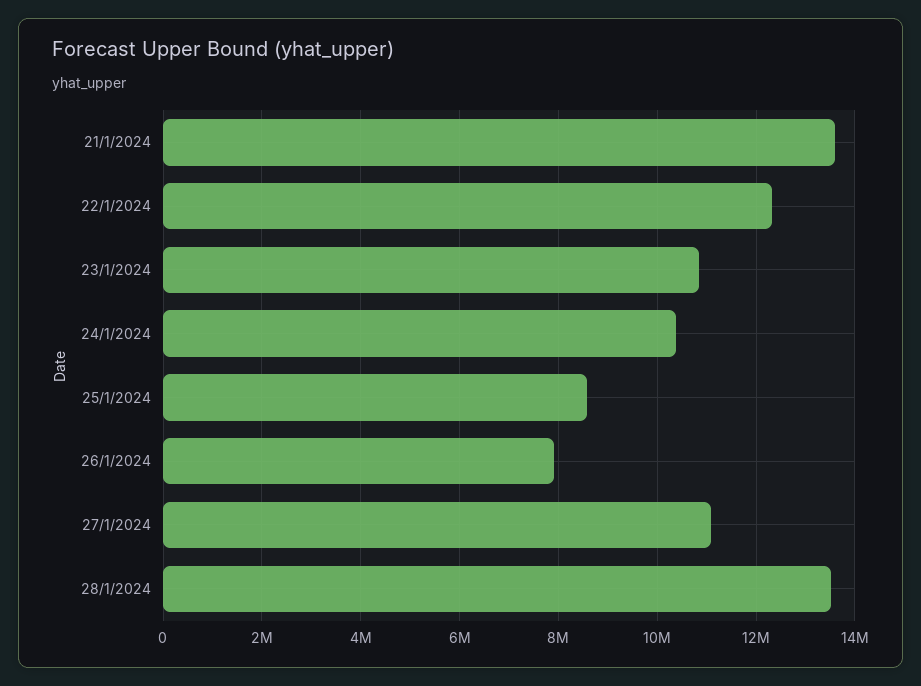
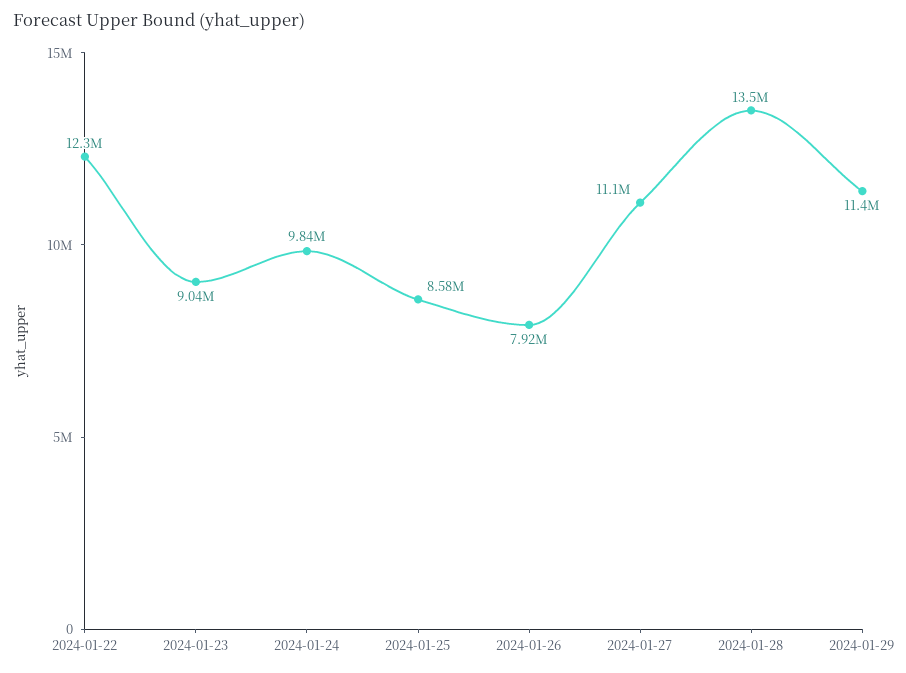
21/1/2024: 13600000 -> none
23/1/2024: 10800000 -> 9040000
24/1/2024: 10400000 -> 9840000
2024-01-29: none -> 11400000

